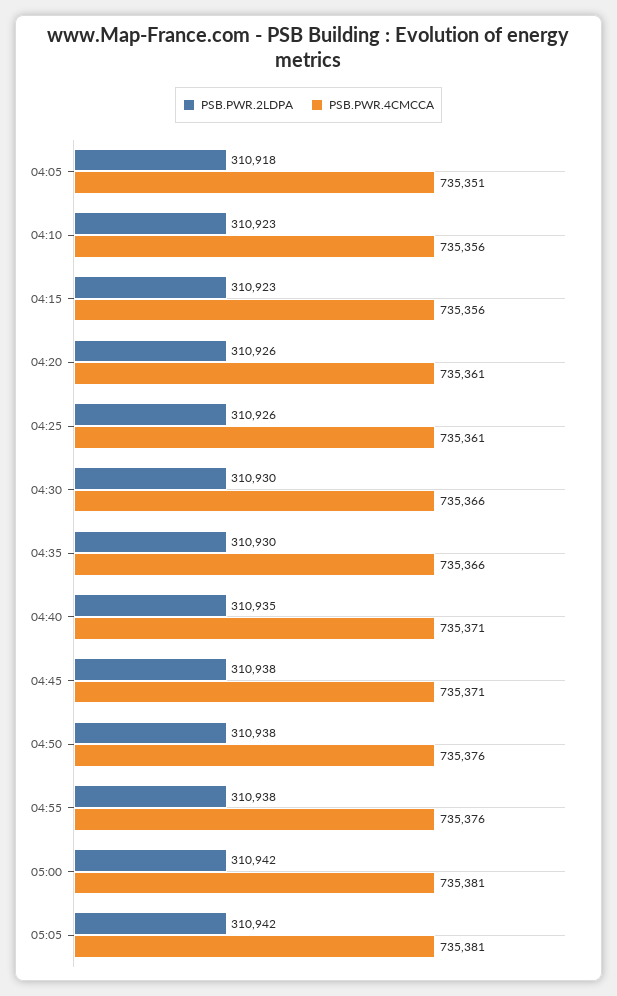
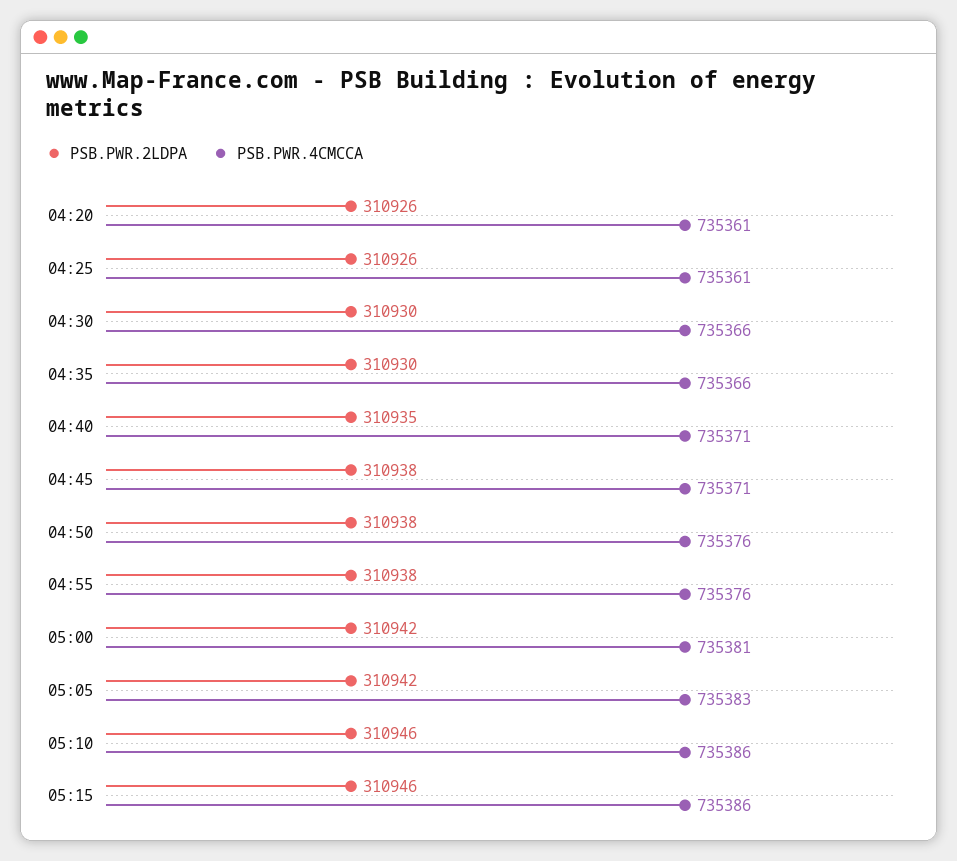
PSB.PWR.2LDPA, 04:05: 310918 -> none
PSB.PWR.4CMCCA, 04:05: 735351 -> none
PSB.PWR.2LDPA, 04:10: 310923 -> none
PSB.PWR.4CMCCA, 04:10: 735356 -> none
PSB.PWR.2LDPA, 04:15: 310923 -> none
PSB.PWR.4CMCCA, 04:15: 735356 -> none
PSB.PWR.4CMCCA, 05:05: 735381 -> 735383
PSB.PWR.2LDPA, 05:10: none -> 310946
PSB.PWR.4CMCCA, 05:10: none -> 735386
PSB.PWR.2LDPA, 05:15: none -> 310946
PSB.PWR.4CMCCA, 05:15: none -> 735386

